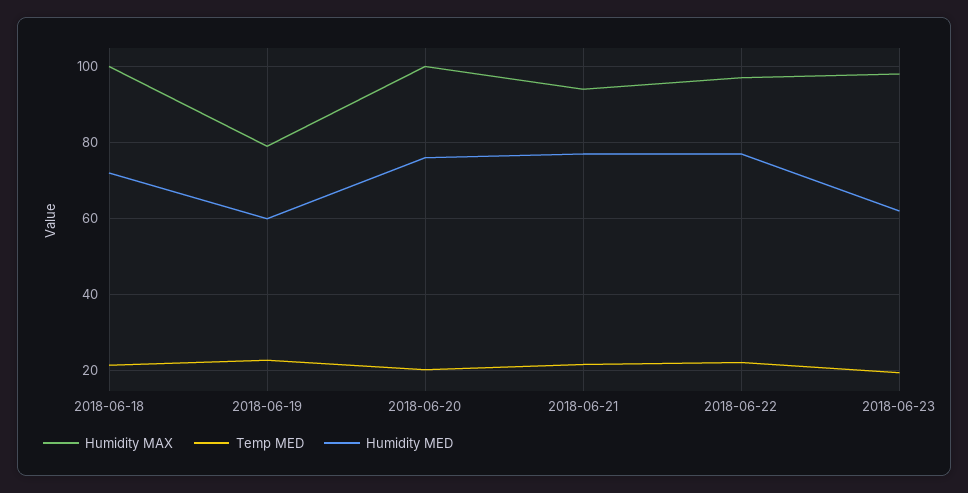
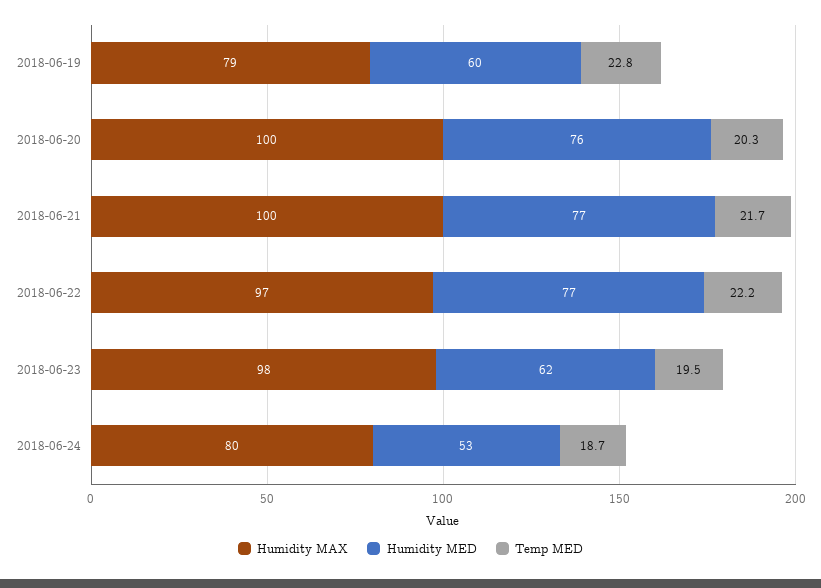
Humidity MAX, 2018-06-18: 100 -> none
Temp MED, 2018-06-18: 22 -> none
Humidity MED, 2018-06-18: 72 -> none
Humidity MAX, 2018-06-21: 94 -> 100
Humidity MAX, 2018-06-24: none -> 80
Humidity MED, 2018-06-24: none -> 53
Temp MED, 2018-06-24: none -> 18.7

